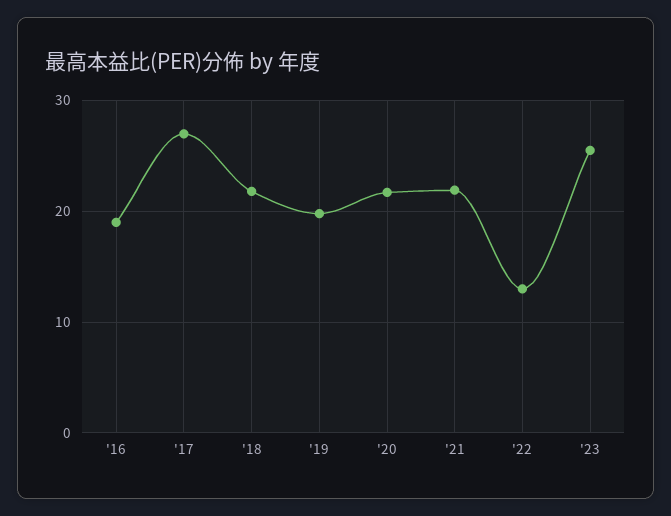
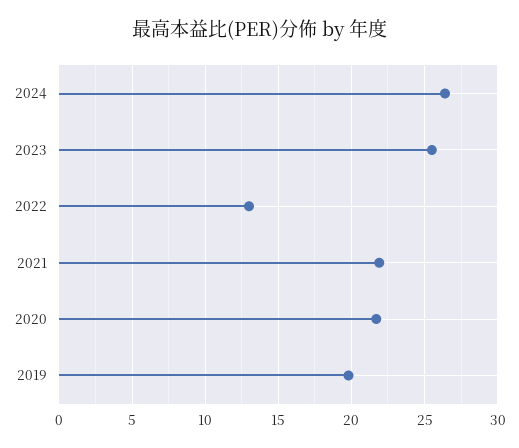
'16: 19 -> none
'17: 27 -> none
'18: 22 -> none
2024: none -> 26.5

